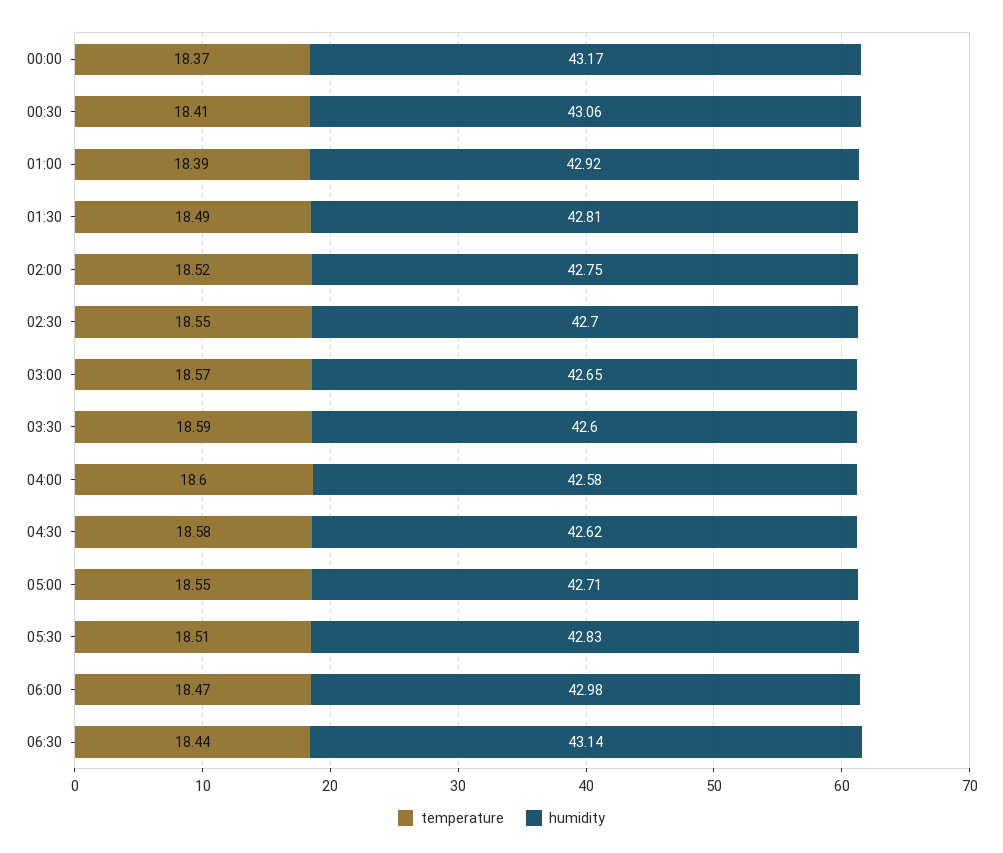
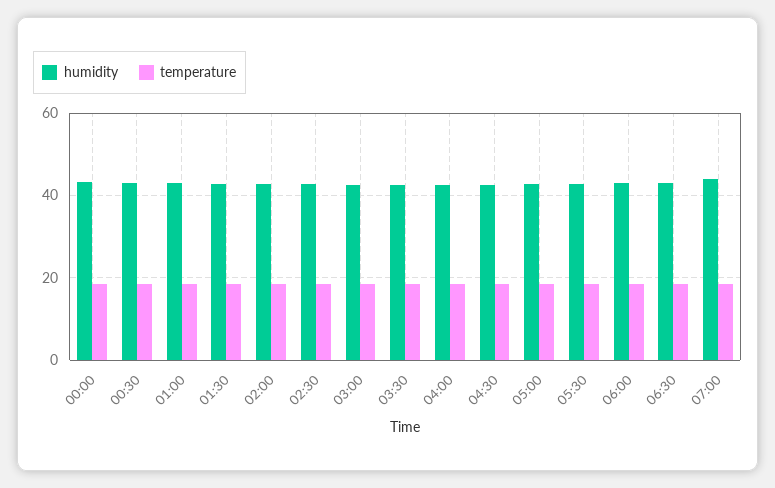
humidity, 07:00: none -> 44
temperature, 07:00: none -> 18

